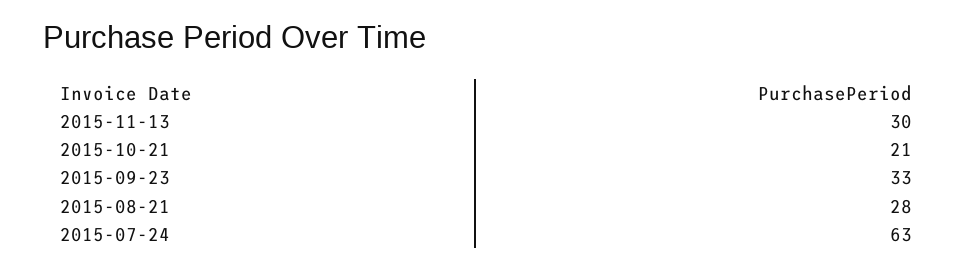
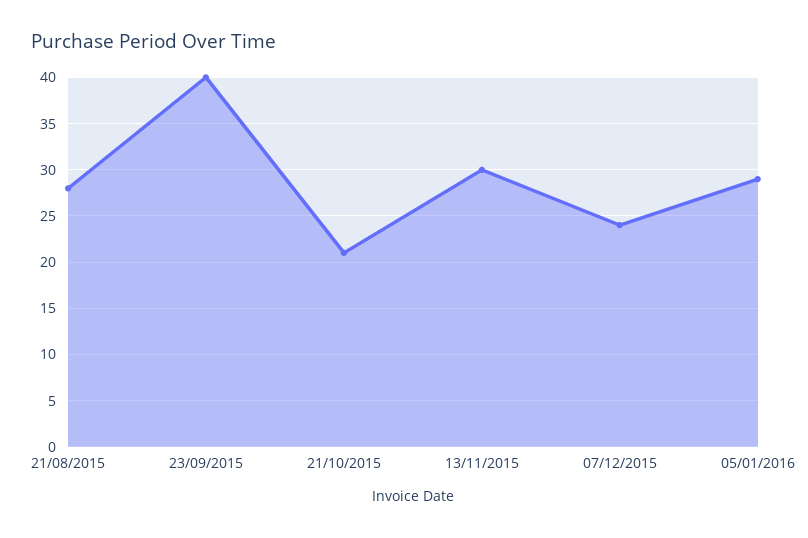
2015-09-23: 33 -> 40
2015-07-24: 63 -> none
07/12/2015: none -> 24
05/01/2016: none -> 29

